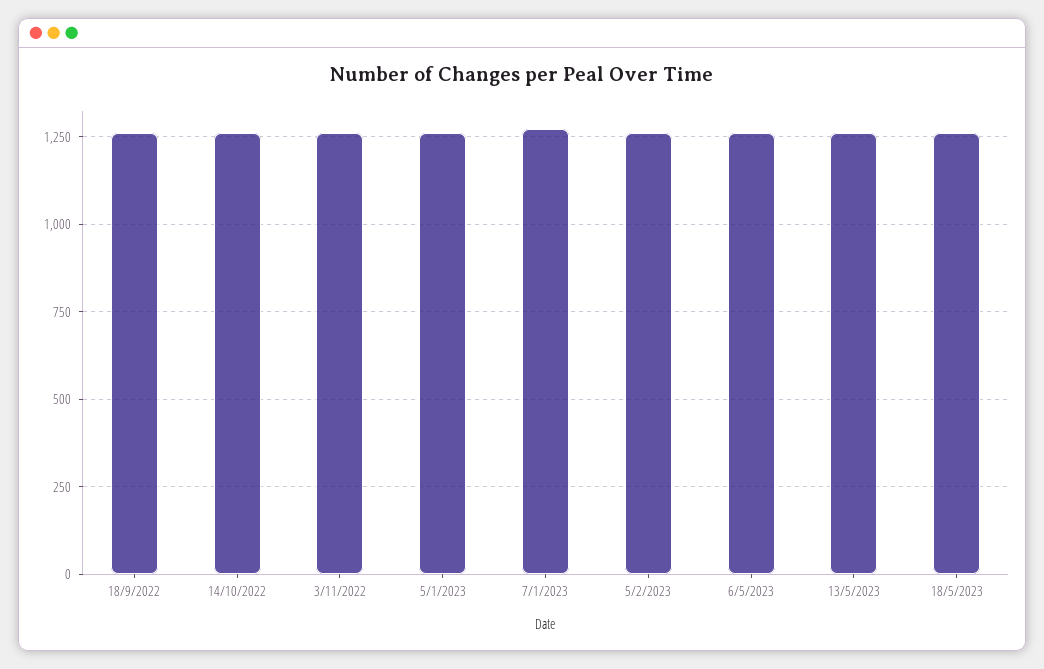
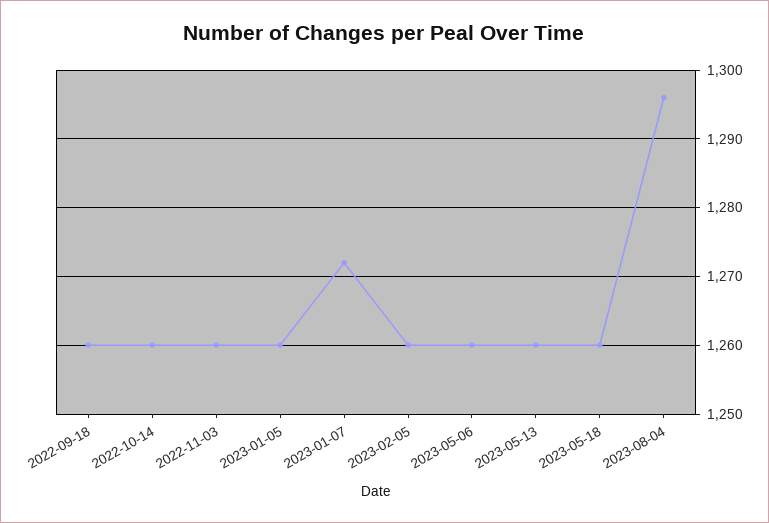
2023-08-04: none -> 1296

